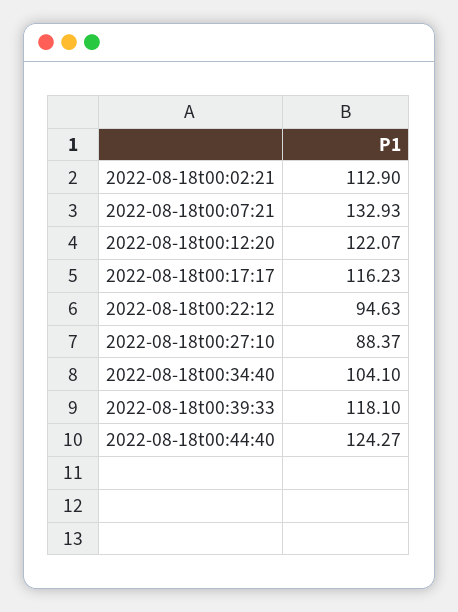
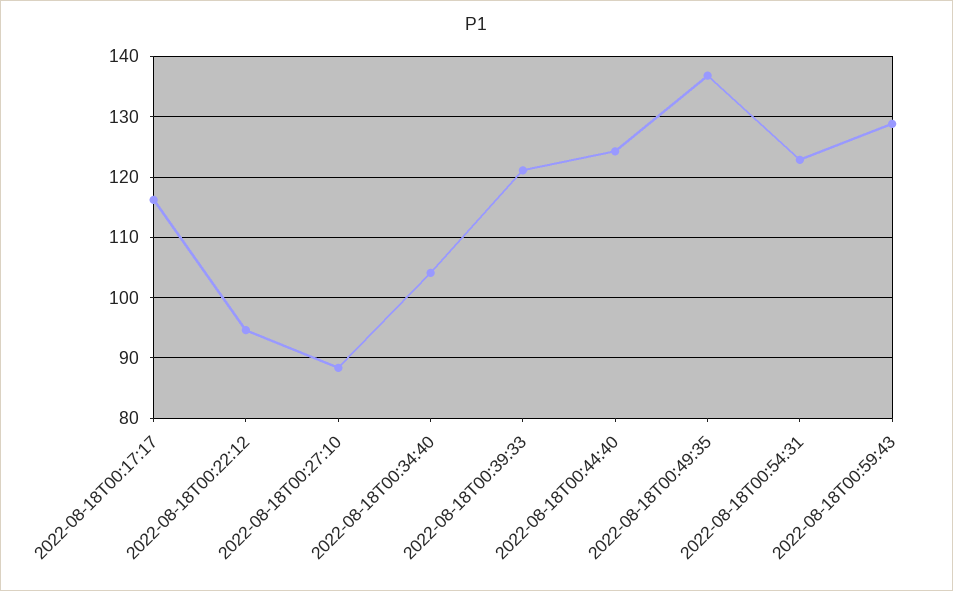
2022-08-18t00:02:21: 112.9 -> none
2022-08-18t00:07:21: 132.93 -> none
2022-08-18t00:12:20: 122.07 -> none
2022-08-18t00:39:33: 118.1 -> 121
2022-08-18T00:49:35: none -> 137
2022-08-18T00:54:31: none -> 123
2022-08-18T00:59:43: none -> 129

